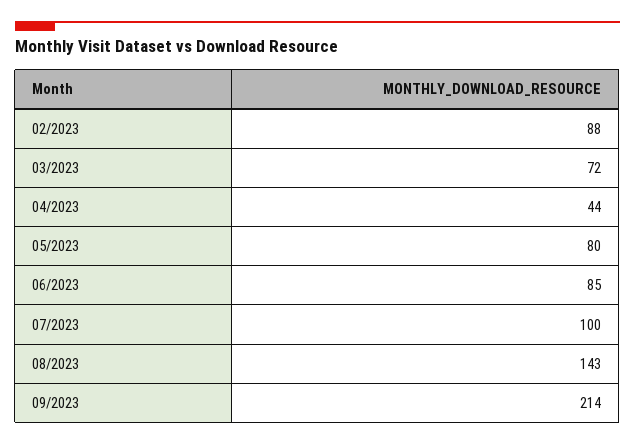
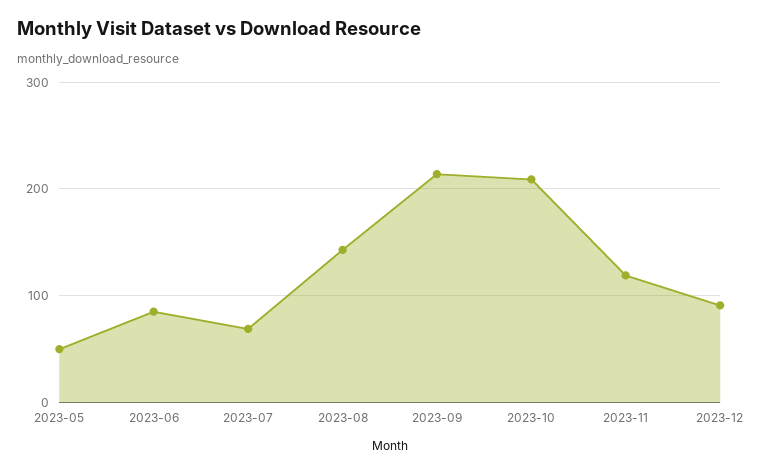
02/2023: 88 -> none
03/2023: 72 -> none
04/2023: 44 -> none
05/2023: 80 -> 50
07/2023: 100 -> 70
2023-10: none -> 210
2023-11: none -> 120
2023-12: none -> 90

